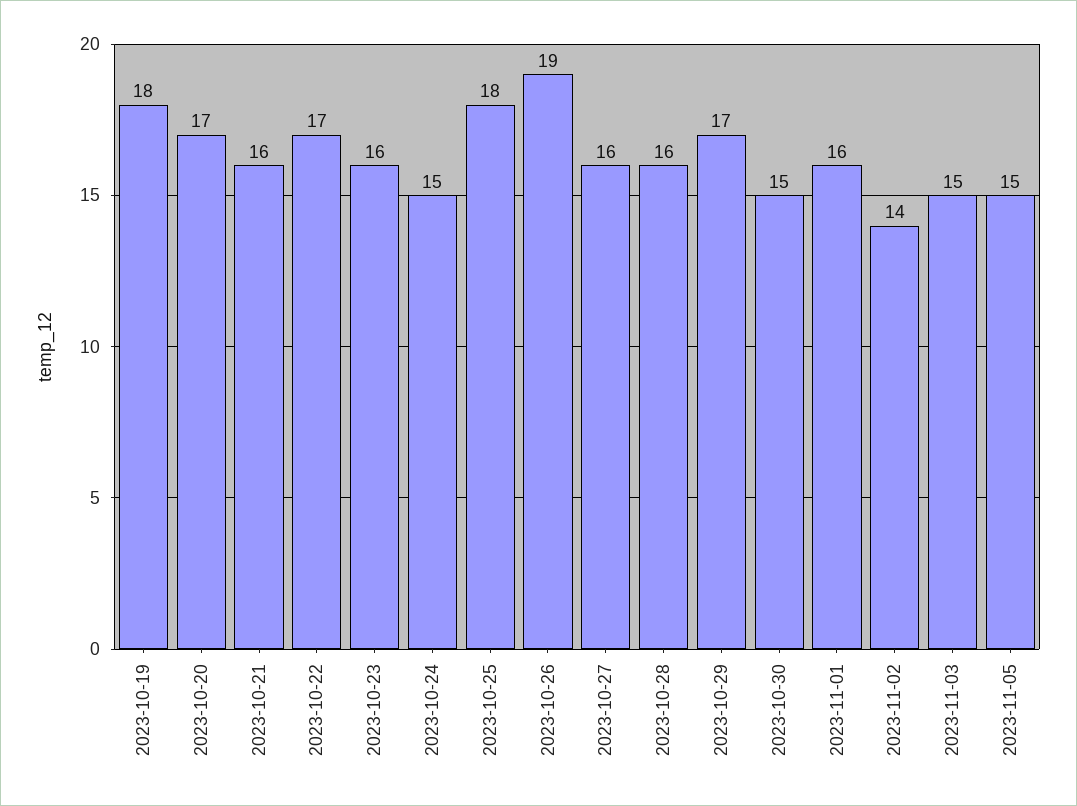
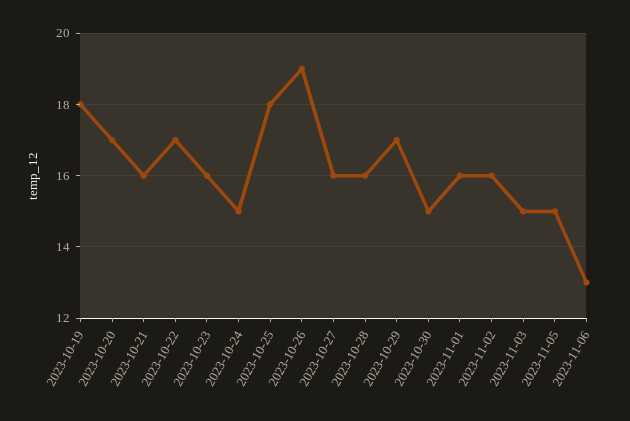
2023-11-02: 14 -> 16
2023-11-06: none -> 13

